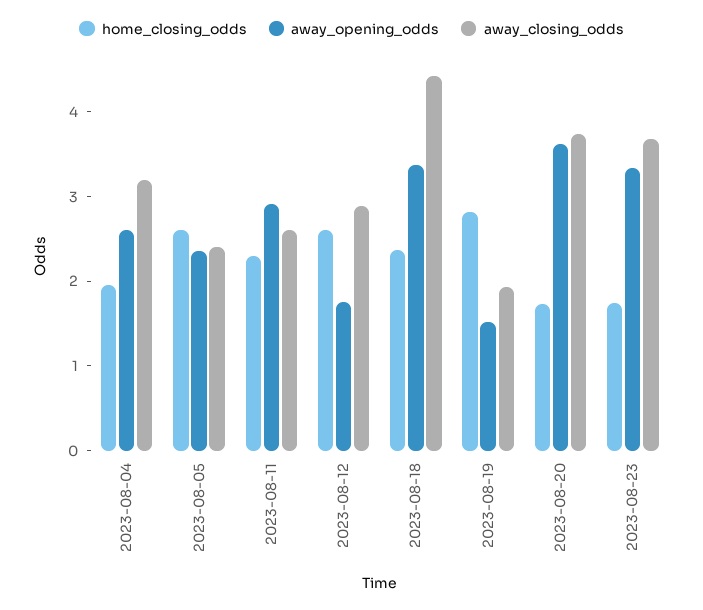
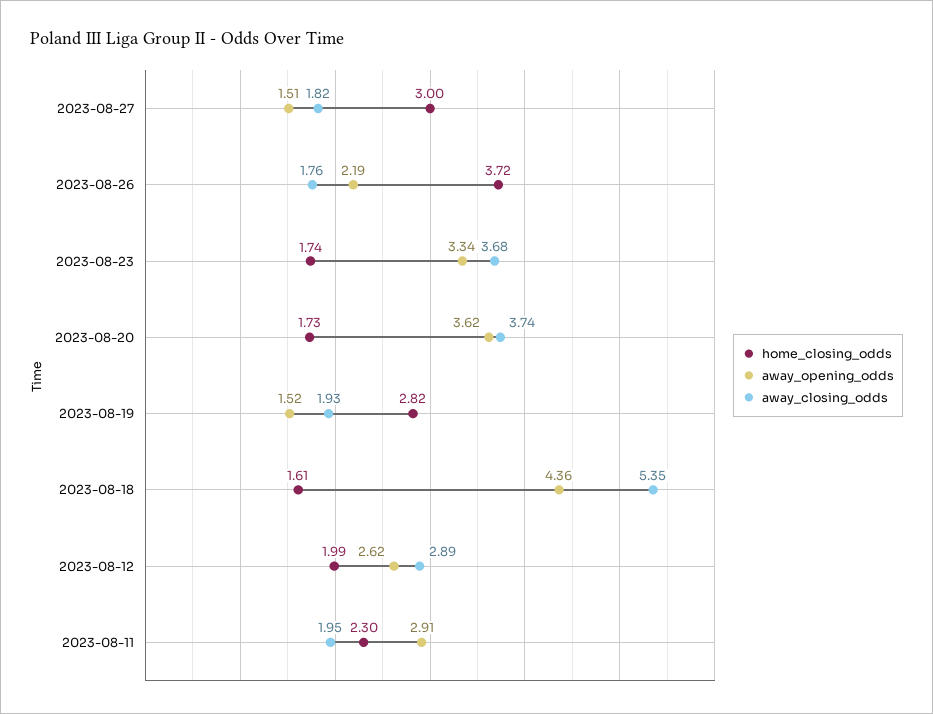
home_closing_odds, 2023-08-04: 2 -> none
away_opening_odds, 2023-08-04: 2.6 -> none
away_closing_odds, 2023-08-04: 3.2 -> none
home_closing_odds, 2023-08-05: 2.6 -> none
away_opening_odds, 2023-08-05: 2.4 -> none
away_closing_odds, 2023-08-05: 2.4 -> none
away_closing_odds, 2023-08-11: 2.6 -> 1.95
home_closing_odds, 2023-08-12: 2.6 -> 1.99
away_opening_odds, 2023-08-12: 1.8 -> 2.62
home_closing_odds, 2023-08-18: 2.4 -> 1.61
away_opening_odds, 2023-08-18: 3.4 -> 4.36
away_closing_odds, 2023-08-18: 4.4 -> 5.35
home_closing_odds, 2023-08-27: none -> 3
away_opening_odds, 2023-08-27: none -> 1.51
away_closing_odds, 2023-08-27: none -> 1.82
home_closing_odds, 2023-08-26: none -> 3.72
away_opening_odds, 2023-08-26: none -> 2.19
away_closing_odds, 2023-08-26: none -> 1.76

